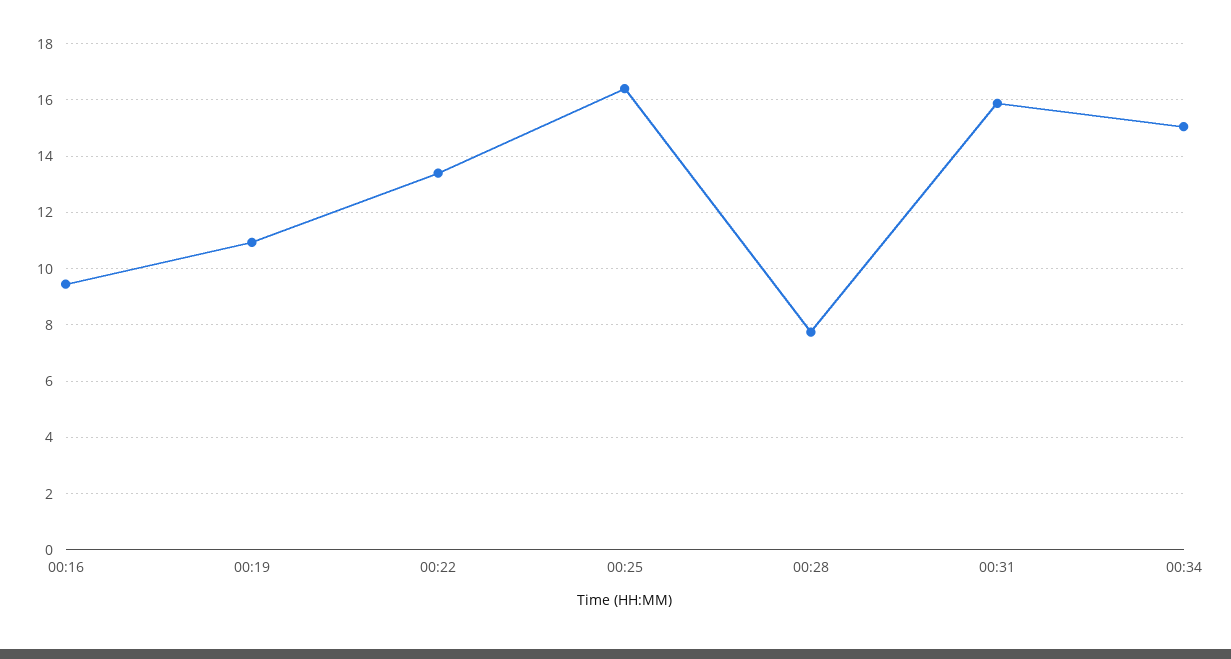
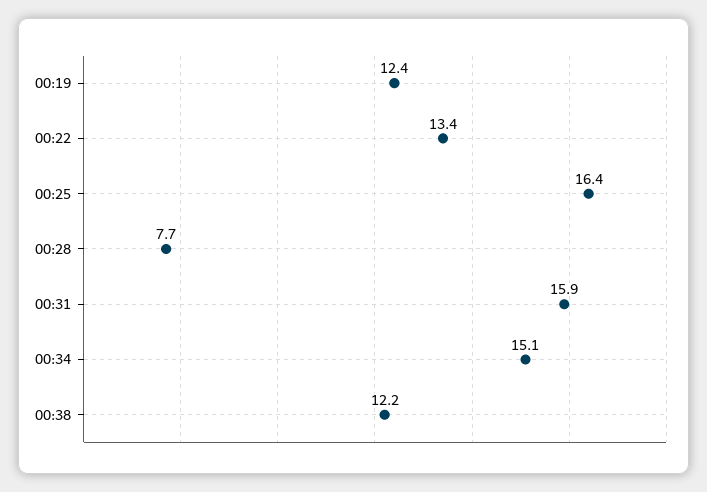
00:16: 9.5 -> none
00:19: 11 -> 12.4
00:38: none -> 12.2

